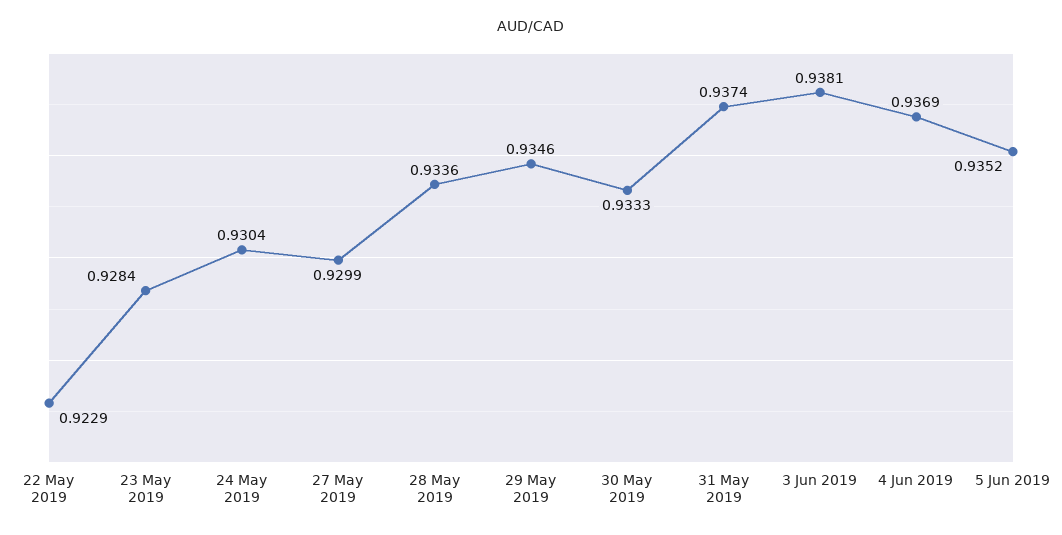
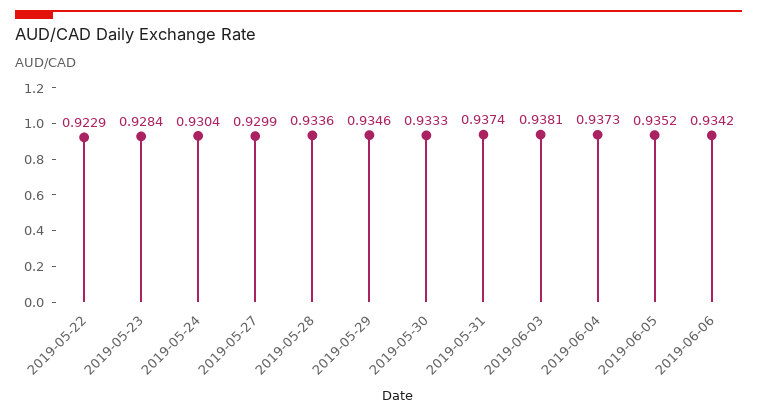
4 Jun 2019: 0.9369 -> 0.9373
2019-06-06: none -> 0.9342

